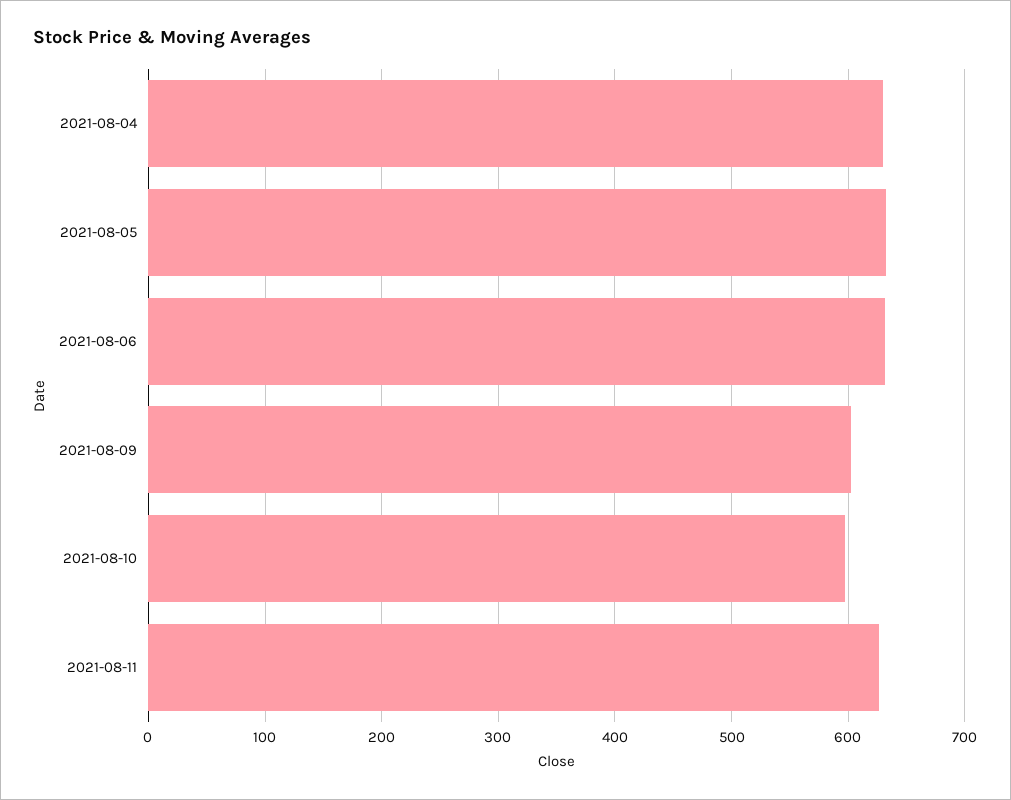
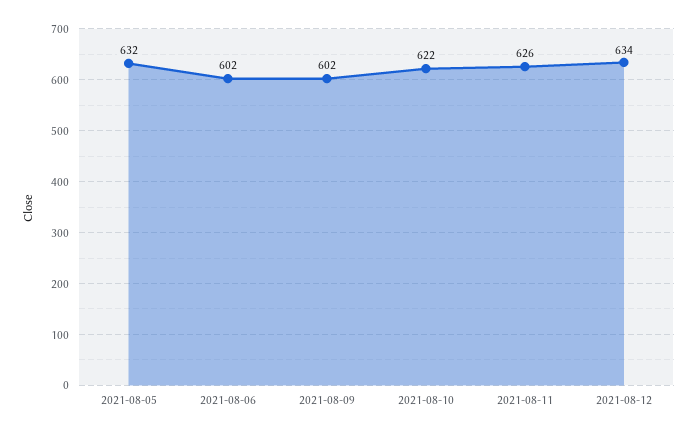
2021-08-04: 630 -> none
2021-08-06: 630 -> 602
2021-08-10: 600 -> 622
2021-08-12: none -> 634

